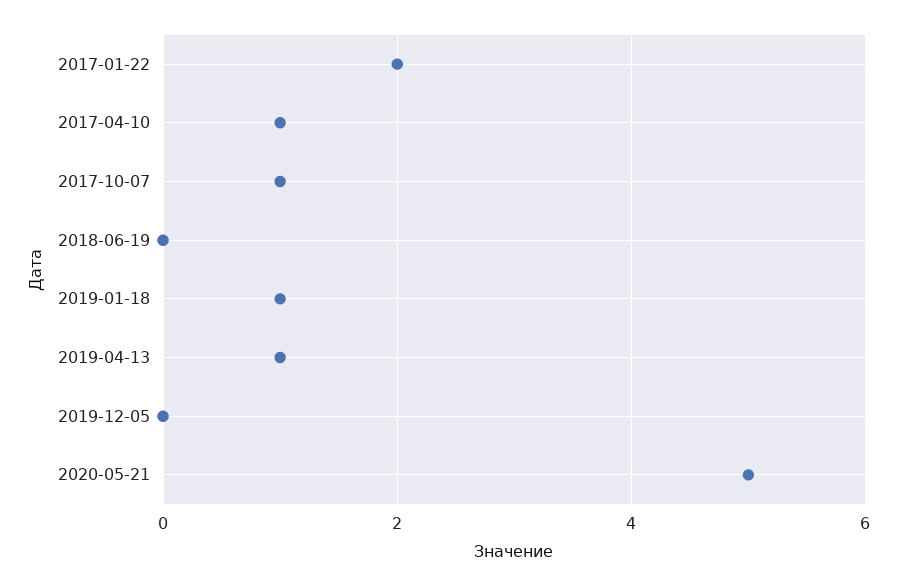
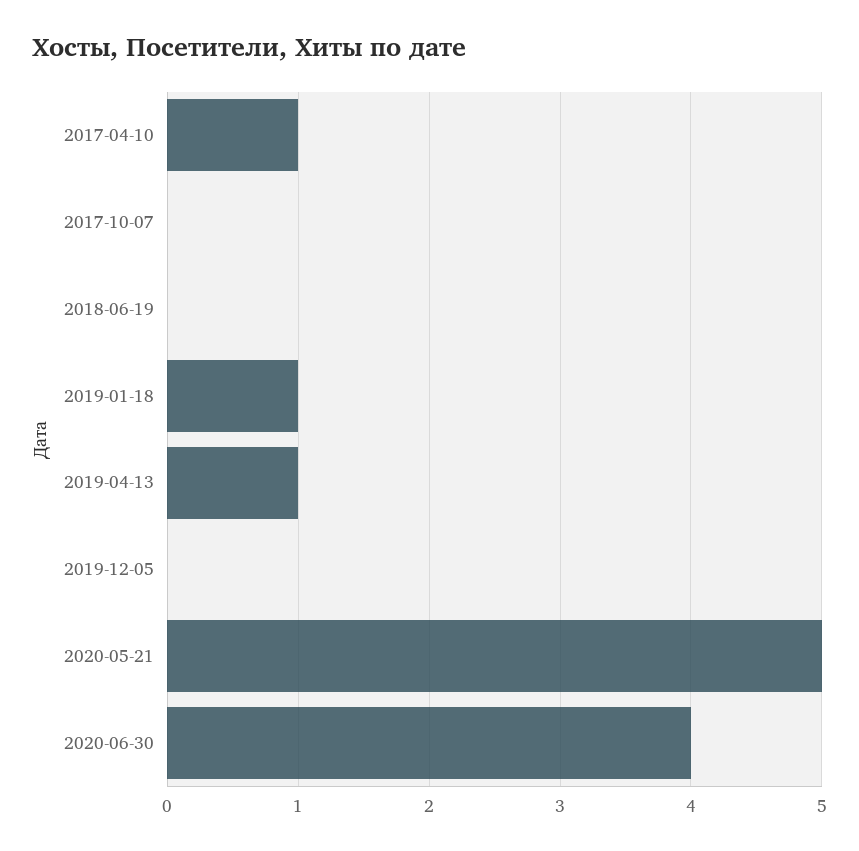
2017-01-22: 2 -> none
2017-10-07: 1 -> 0
2020-06-30: none -> 4

